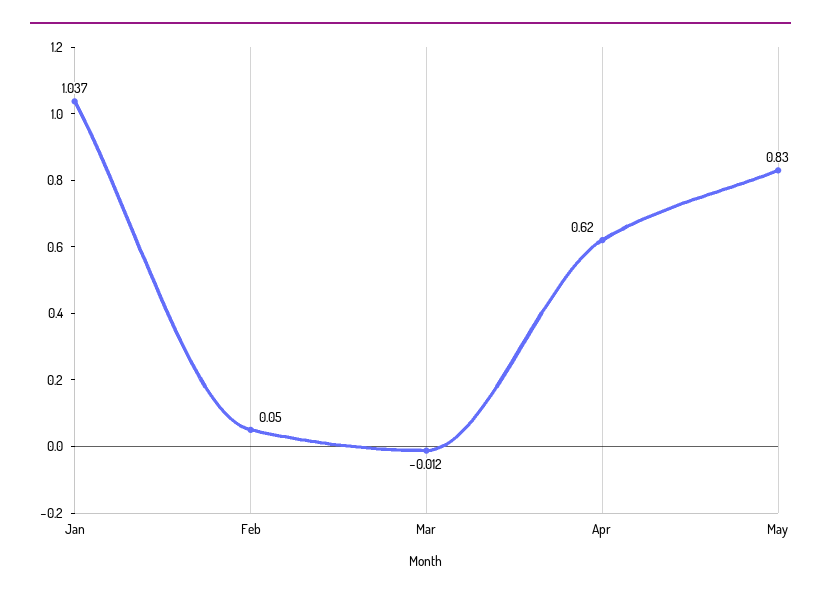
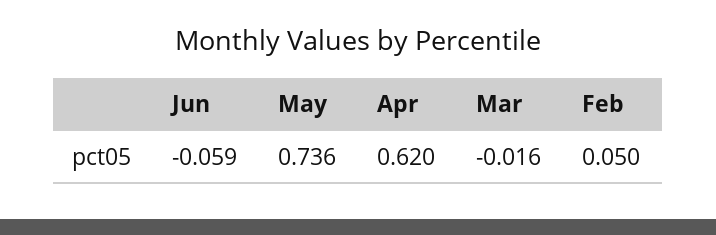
Jan: 1.037 -> none
Mar: -0.012 -> -0.016
May: 0.83 -> 0.736
Jun: none -> -0.059

